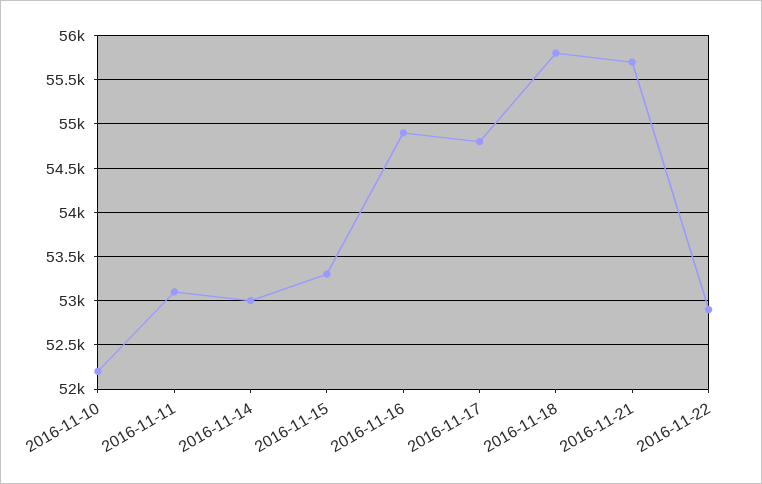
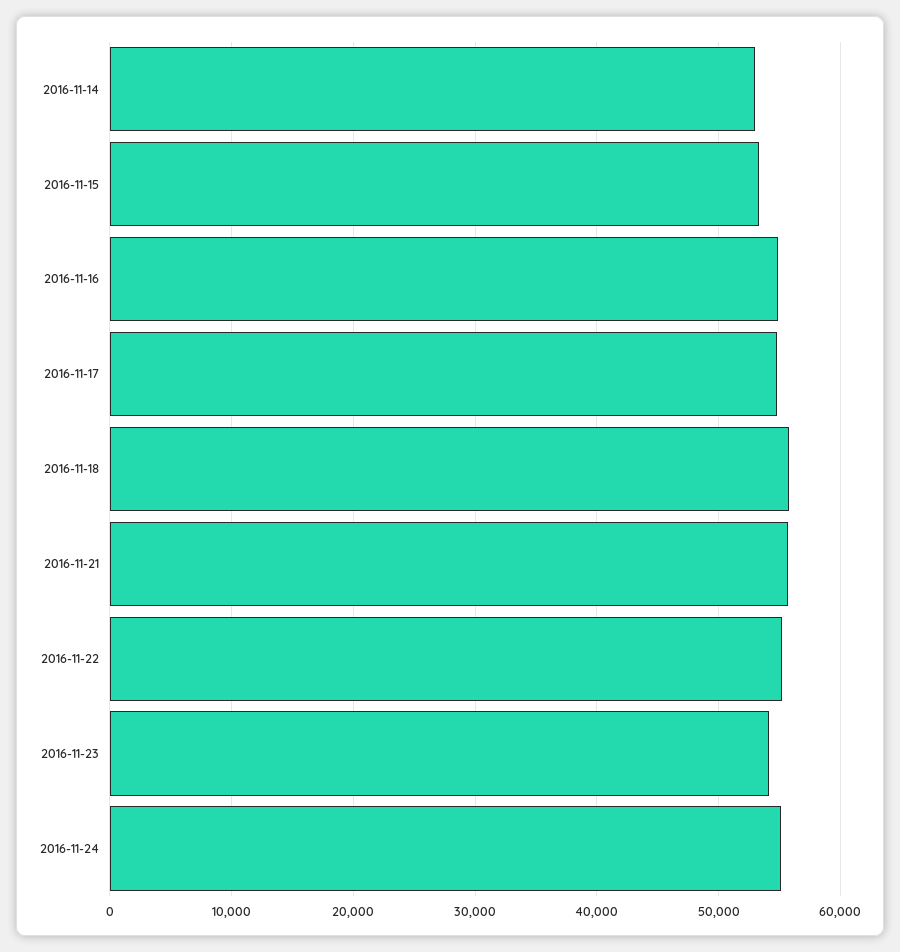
2016-11-10: 52200 -> none
2016-11-11: 53100 -> none
2016-11-22: 52900 -> 55000
2016-11-23: none -> 54000
2016-11-24: none -> 55000

